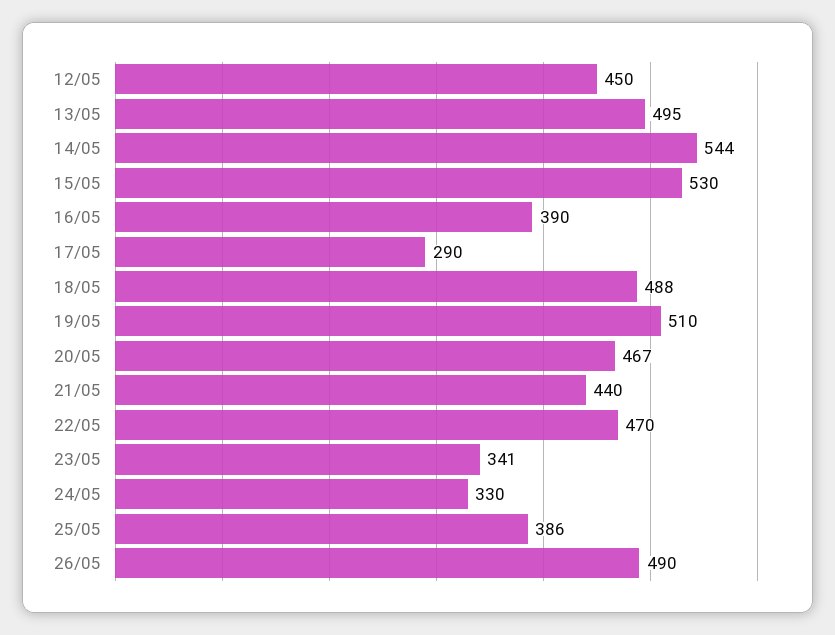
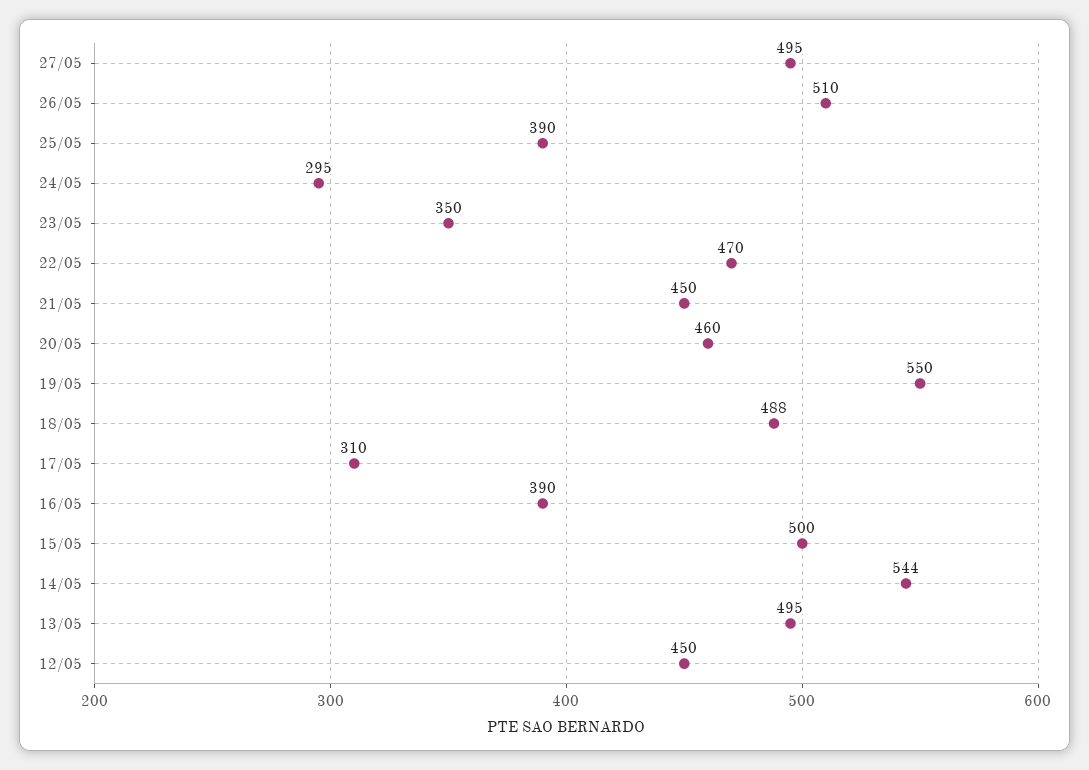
15/05: 530 -> 500
17/05: 290 -> 310
19/05: 510 -> 550
20/05: 467 -> 460
21/05: 440 -> 450
23/05: 341 -> 350
24/05: 330 -> 295
25/05: 386 -> 390
26/05: 490 -> 510
27/05: none -> 495

